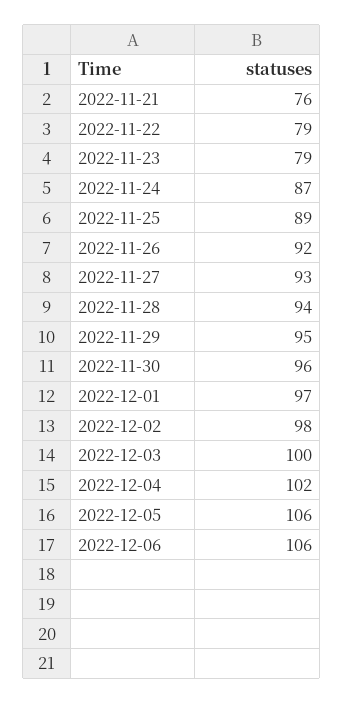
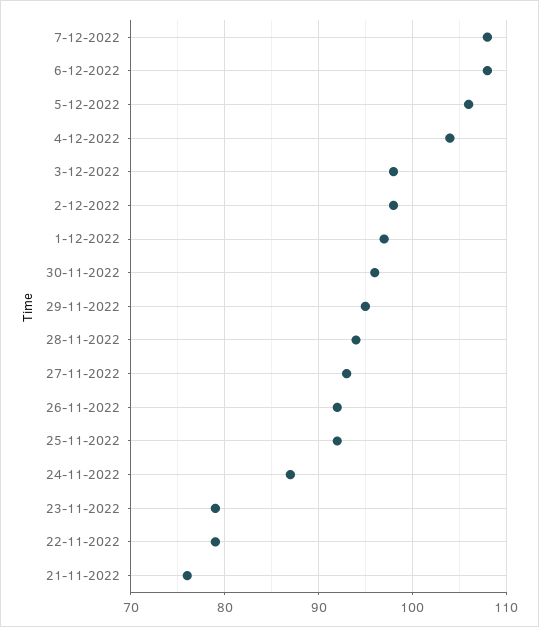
2022-11-25: 89 -> 92
2022-12-03: 100 -> 98
2022-12-04: 102 -> 104
2022-12-06: 106 -> 108
7-12-2022: none -> 108

